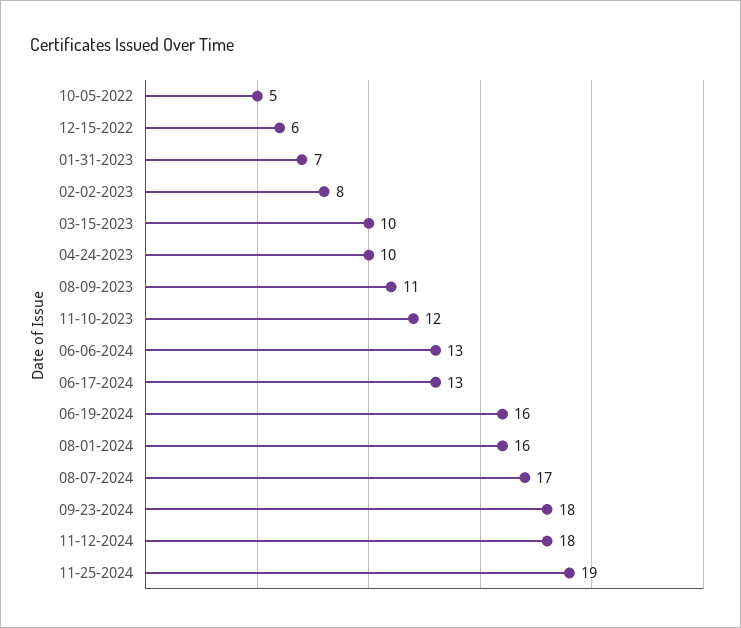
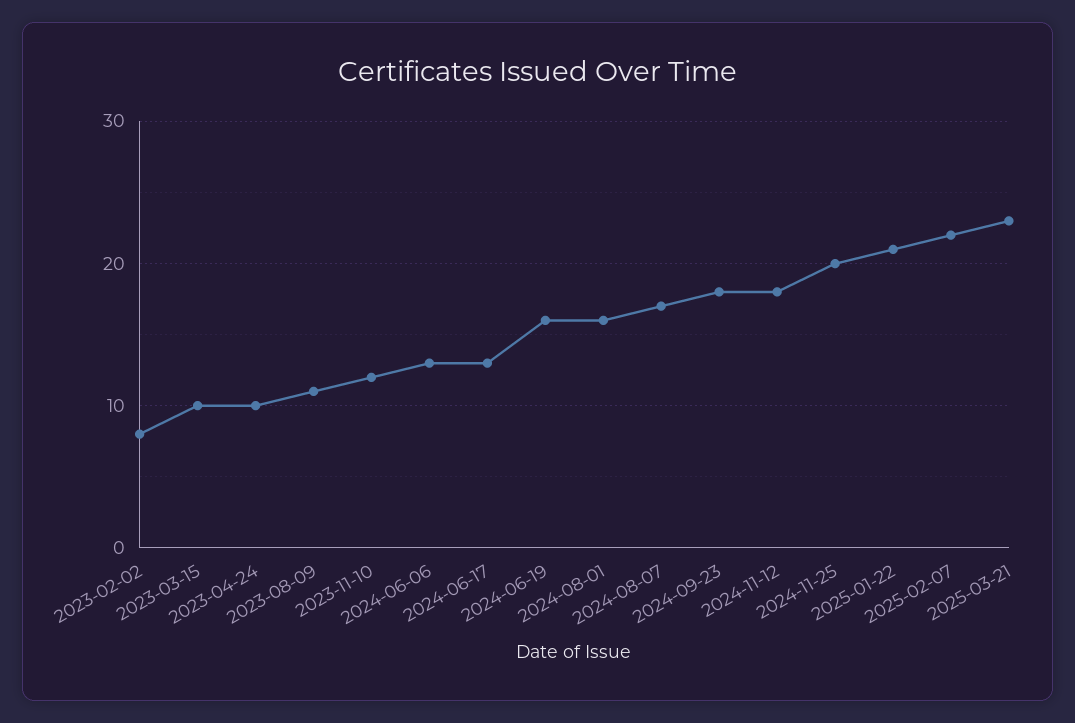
10-05-2022: 5 -> none
12-15-2022: 6 -> none
01-31-2023: 7 -> none
11-25-2024: 19 -> 20
2025-01-22: none -> 21
2025-02-07: none -> 22
2025-03-21: none -> 23

